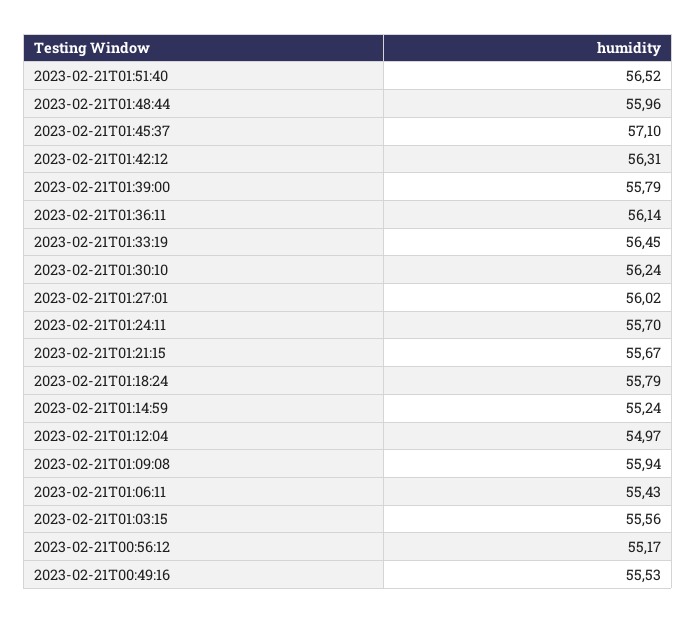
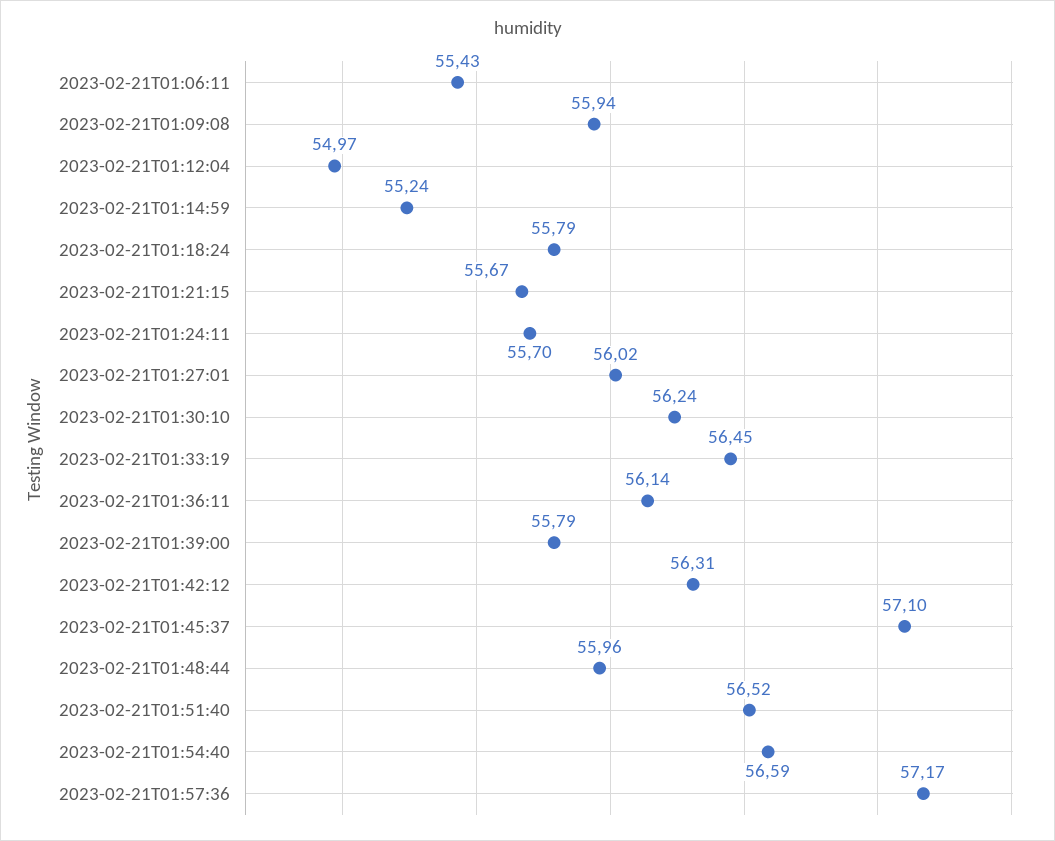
2023-02-21T01:03:15: 55.56 -> none
2023-02-21T00:56:12: 55.17 -> none
2023-02-21T00:49:16: 55.53 -> none
2023-02-21T01:54:40: none -> 56.59
2023-02-21T01:57:36: none -> 57.17

